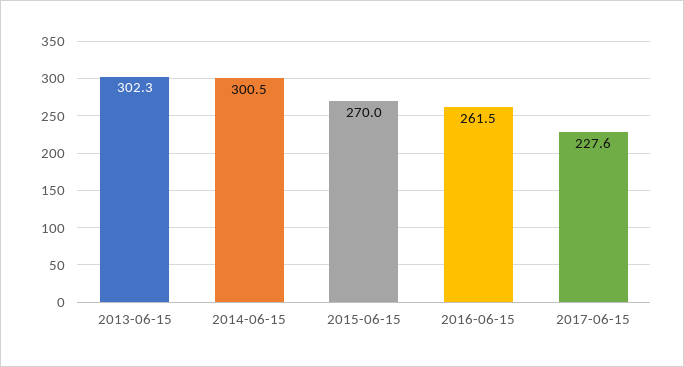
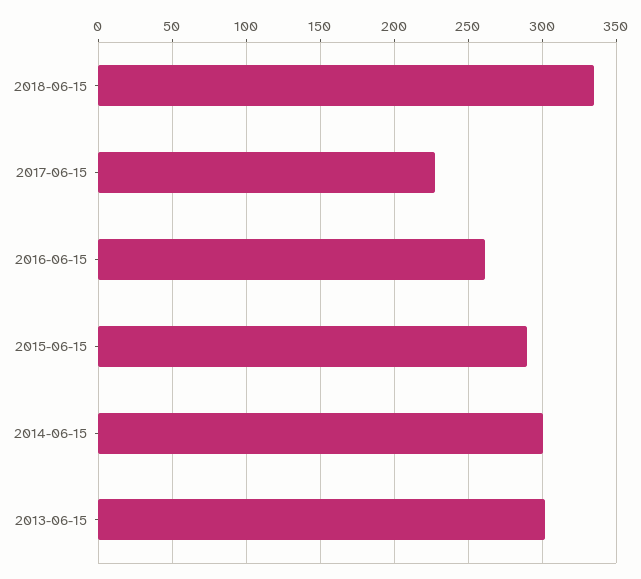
2015-06-15: 270 -> 290
2018-06-15: none -> 335

